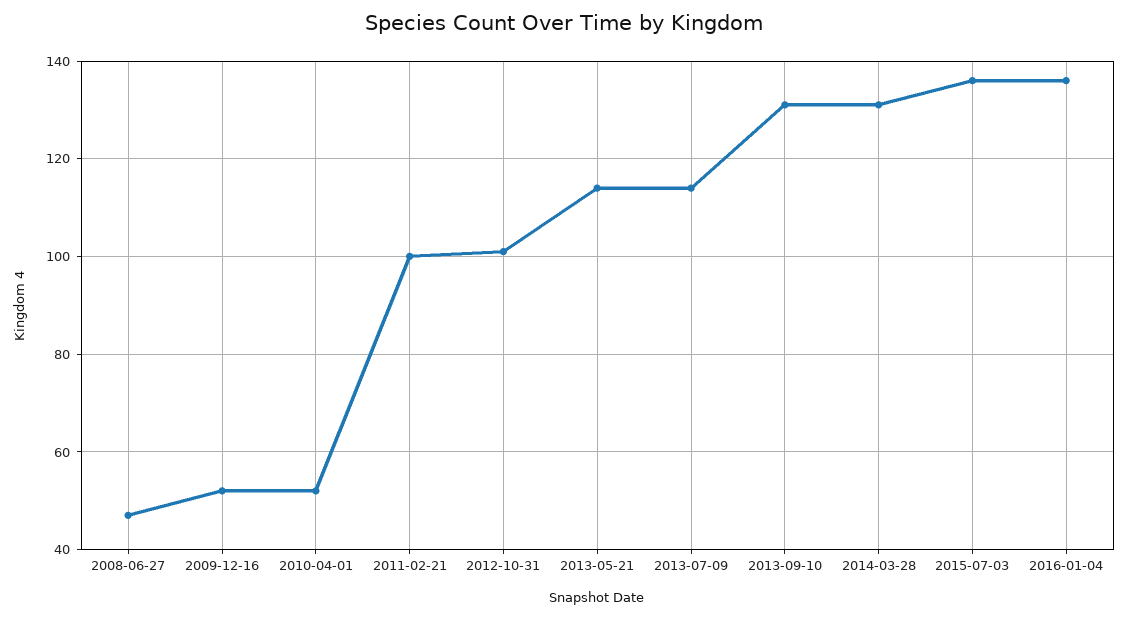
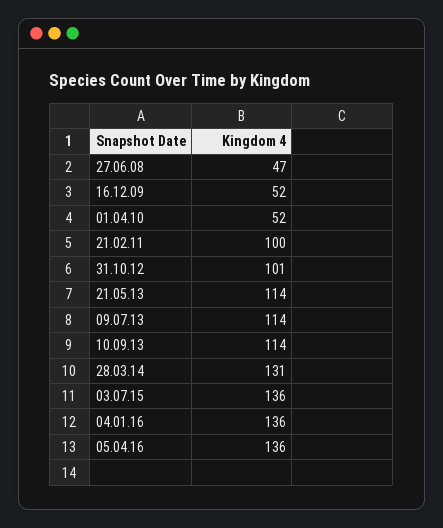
2013-09-10: 130 -> 114
05.04.16: none -> 136

